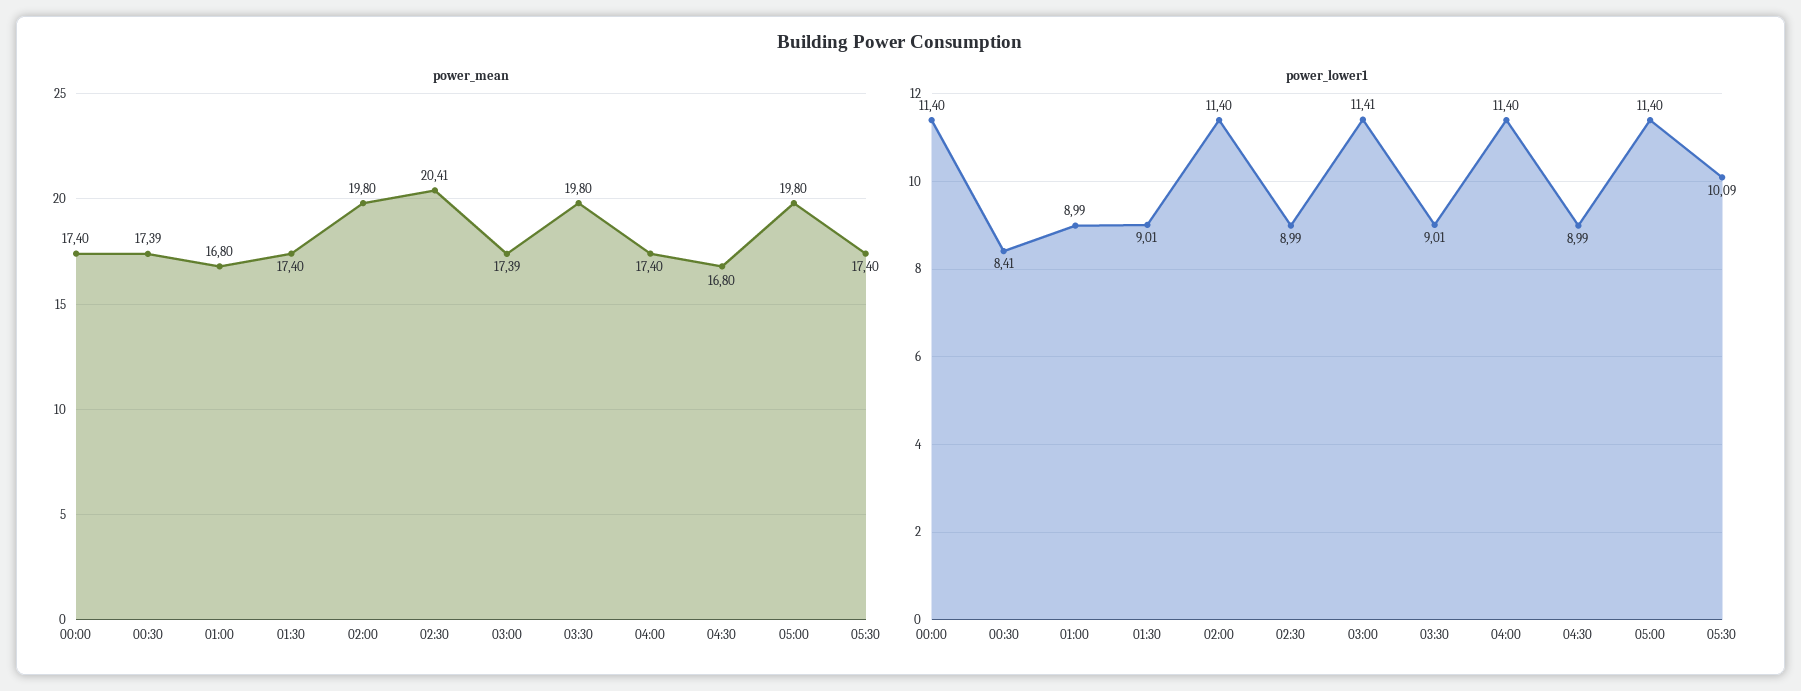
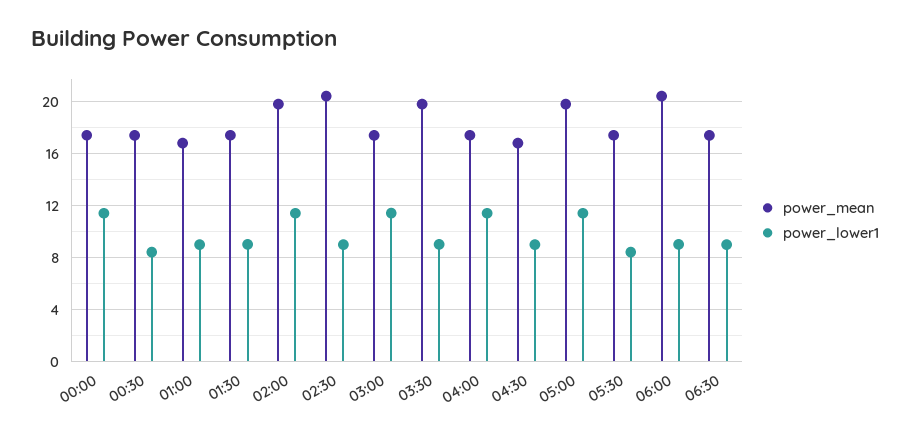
power_lower1, 05:30: 10.09 -> 8.5
power_mean, 06:00: none -> 20.5
power_lower1, 06:00: none -> 9
power_mean, 06:30: none -> 17.5
power_lower1, 06:30: none -> 9

